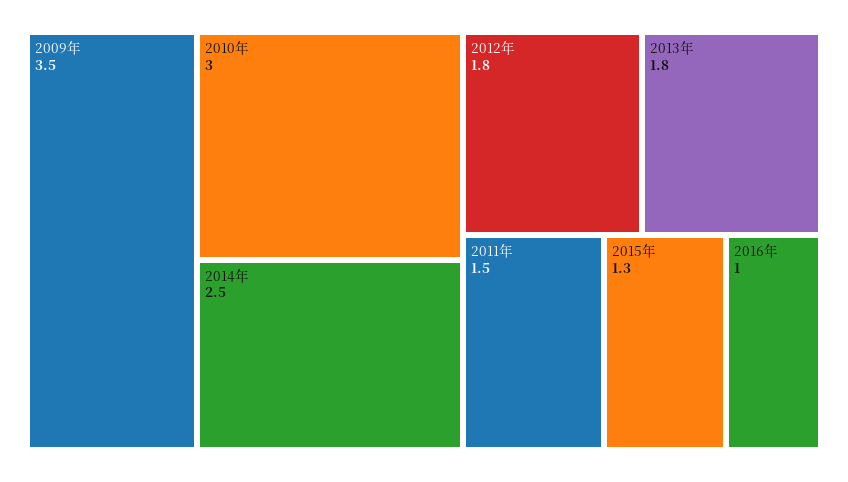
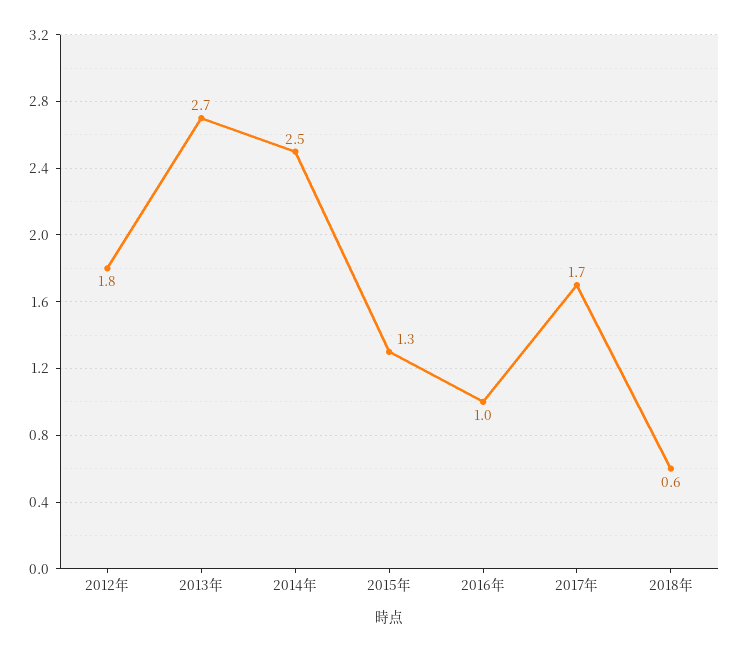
2009年: 3.5 -> none
2010年: 3 -> none
2013年: 1.8 -> 2.7
2011年: 1.5 -> none
2017年: none -> 1.7
2018年: none -> 0.6

